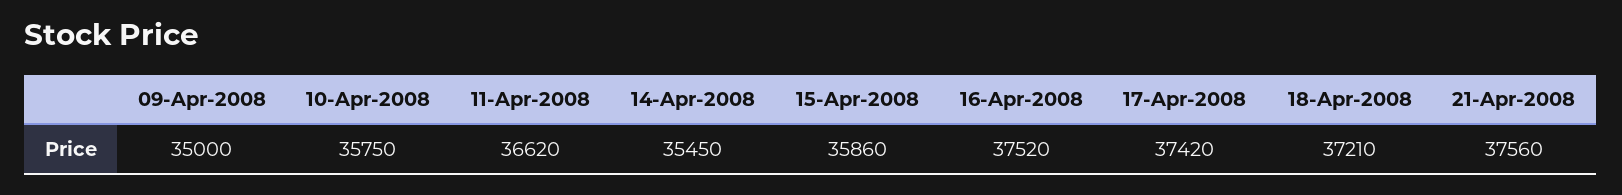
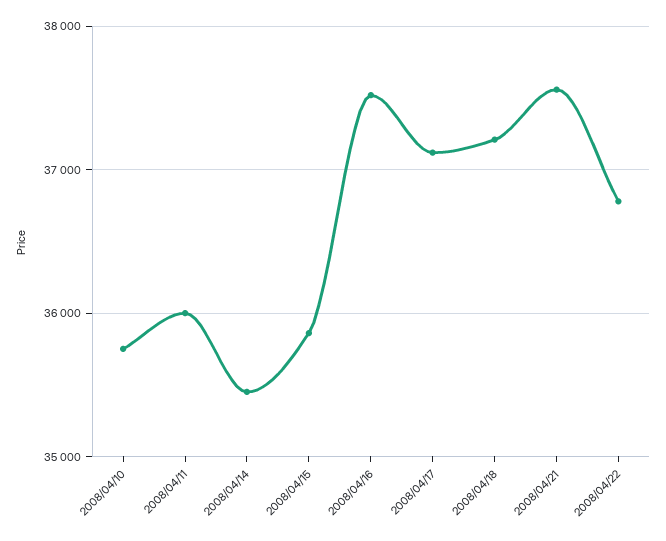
09-Apr-2008: 35000 -> none
11-Apr-2008: 36620 -> 36000
17-Apr-2008: 37420 -> 37100
2008/04/22: none -> 36800

